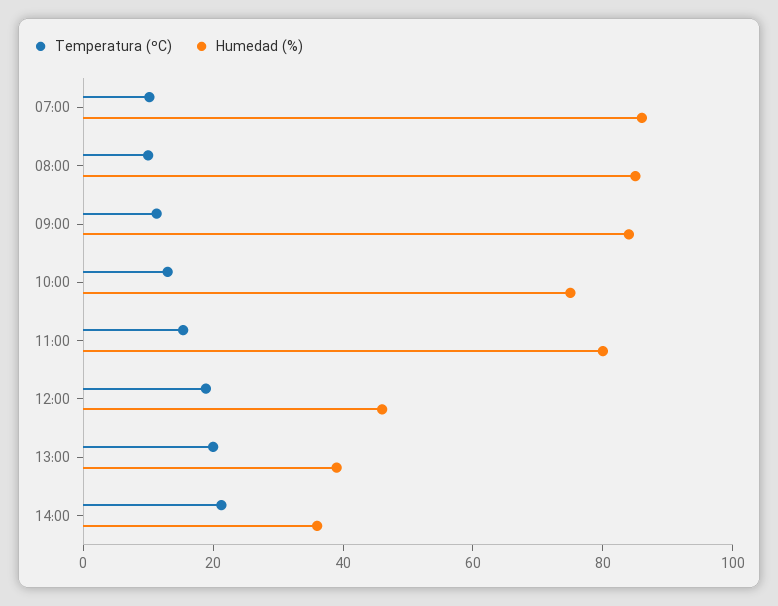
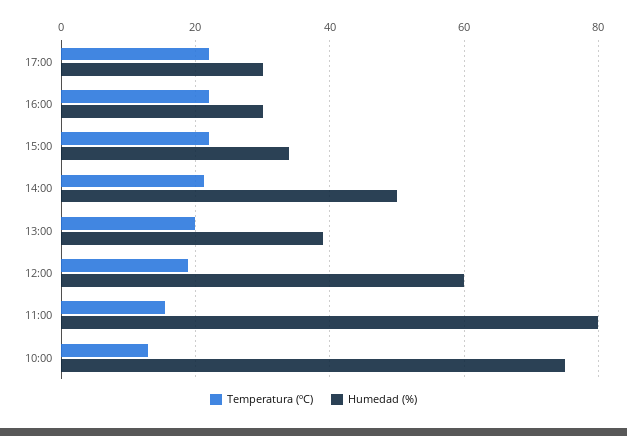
Temperatura (ºC), 07:00: 10 -> none
Humedad (%), 07:00: 85 -> none
Temperatura (ºC), 08:00: 10 -> none
Humedad (%), 08:00: 85 -> none
Temperatura (ºC), 09:00: 10 -> none
Humedad (%), 09:00: 85 -> none
Humedad (%), 12:00: 45 -> 60
Humedad (%), 14:00: 35 -> 50
Temperatura (ºC), 17:00: none -> 22
Humedad (%), 17:00: none -> 30
Temperatura (ºC), 16:00: none -> 22
Humedad (%), 16:00: none -> 30
Temperatura (ºC), 15:00: none -> 22
Humedad (%), 15:00: none -> 34

